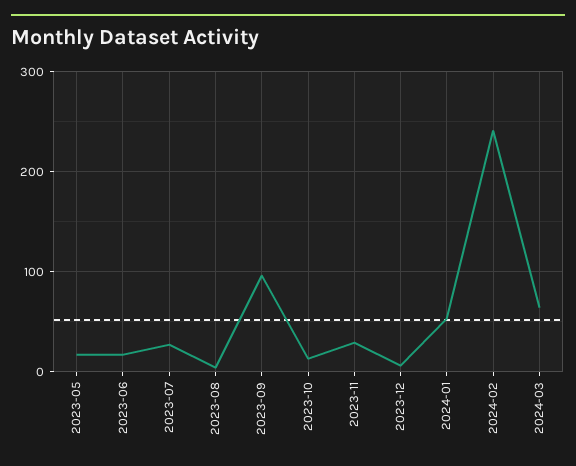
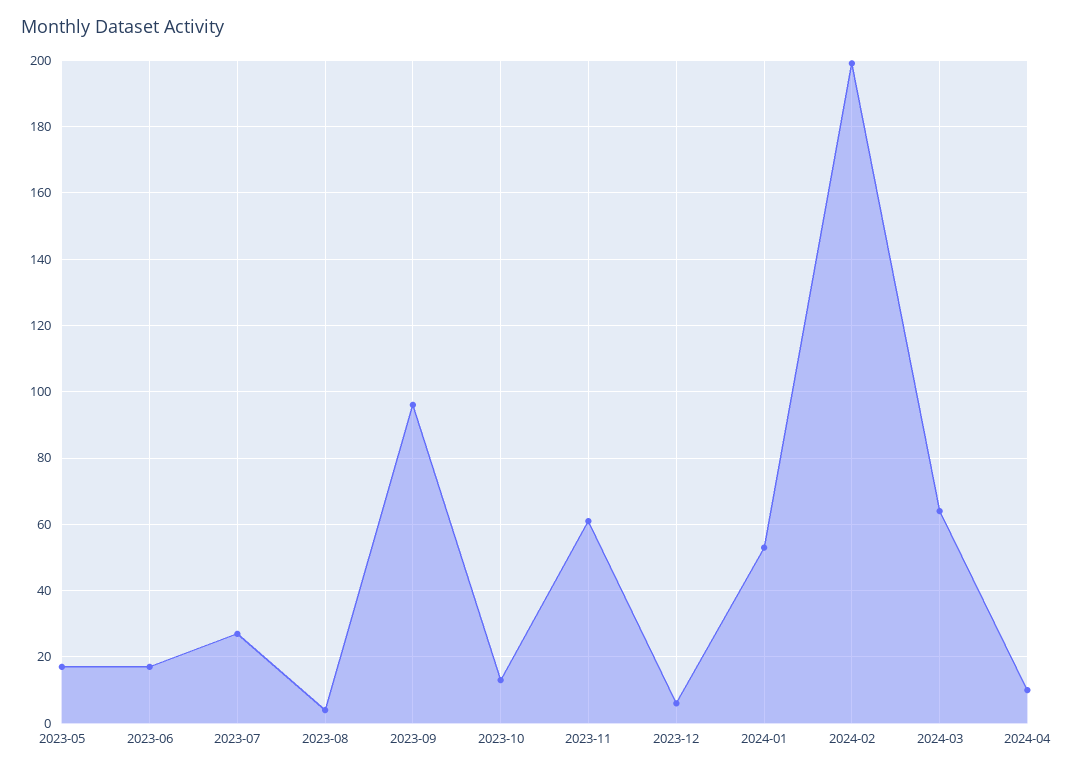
2023-11: 30 -> 60
2024-02: 240 -> 200
2024-04: none -> 10

